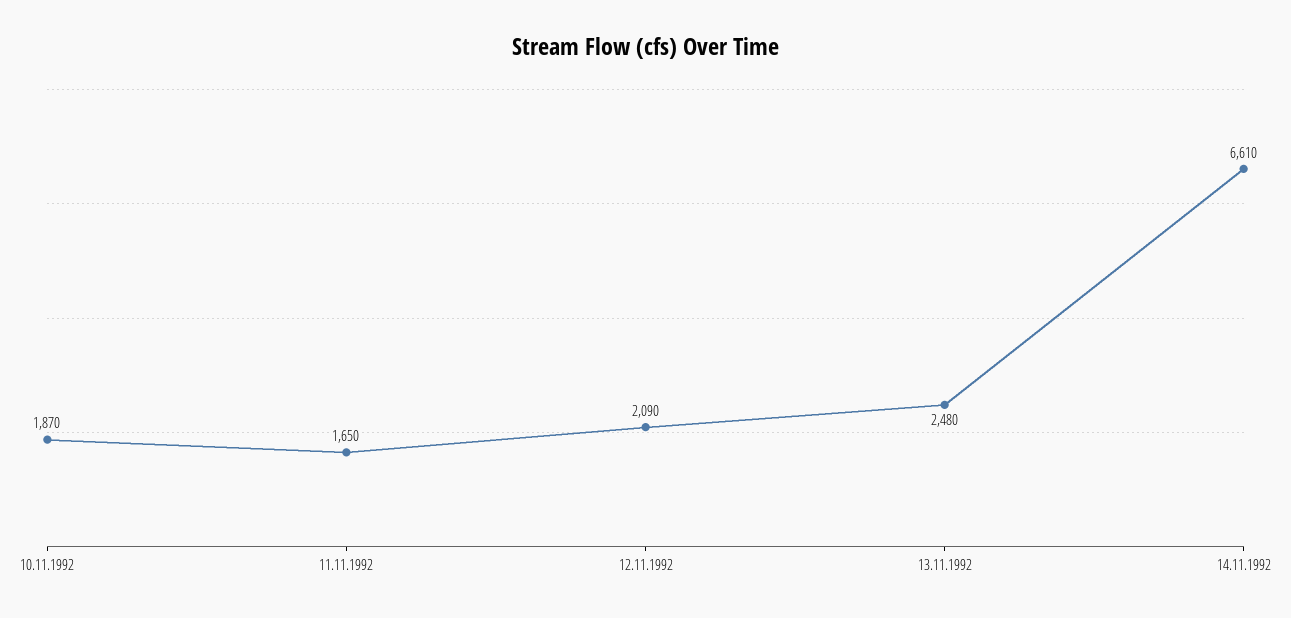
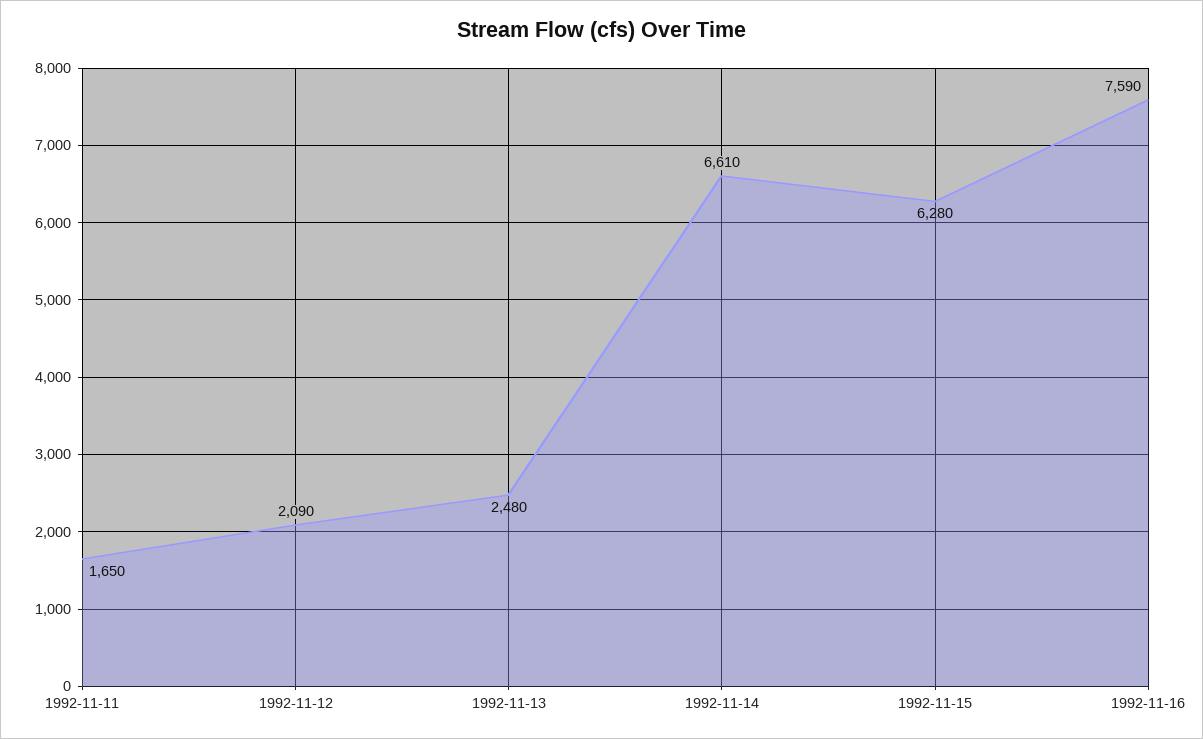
10.11.1992: 1870 -> none
1992-11-15: none -> 6280
1992-11-16: none -> 7590

